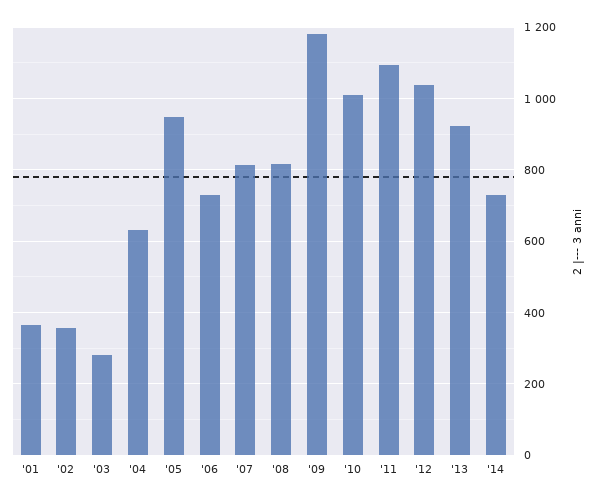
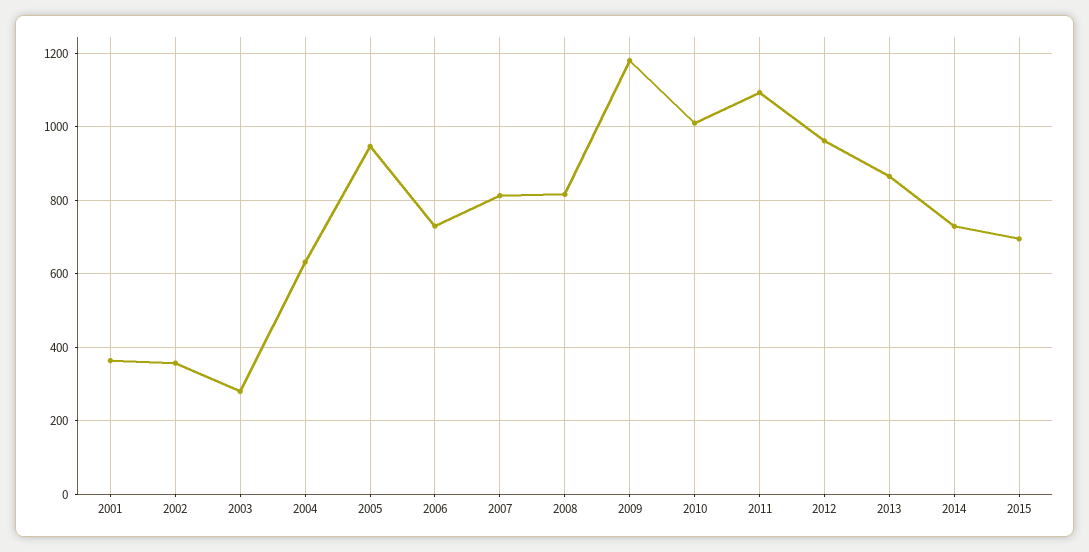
'12: 1040 -> 960
'13: 920 -> 860
2015: none -> 700

